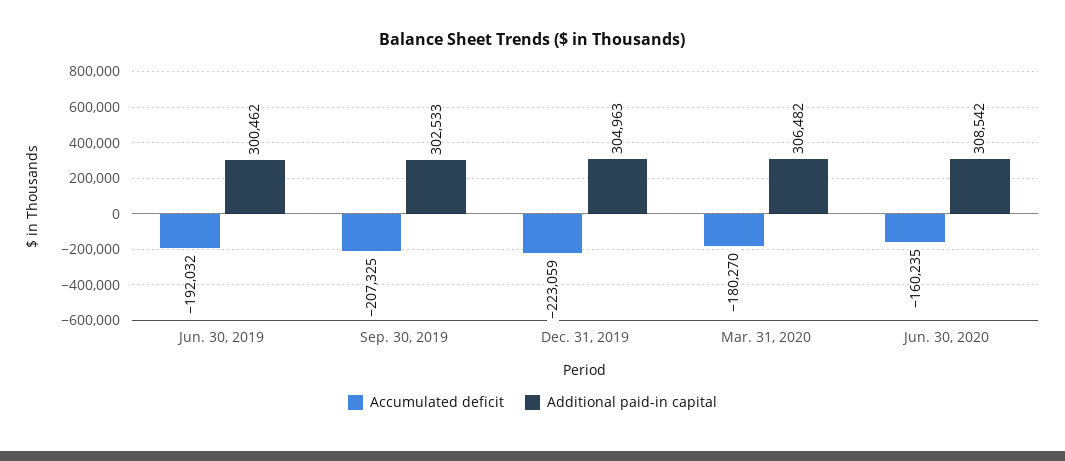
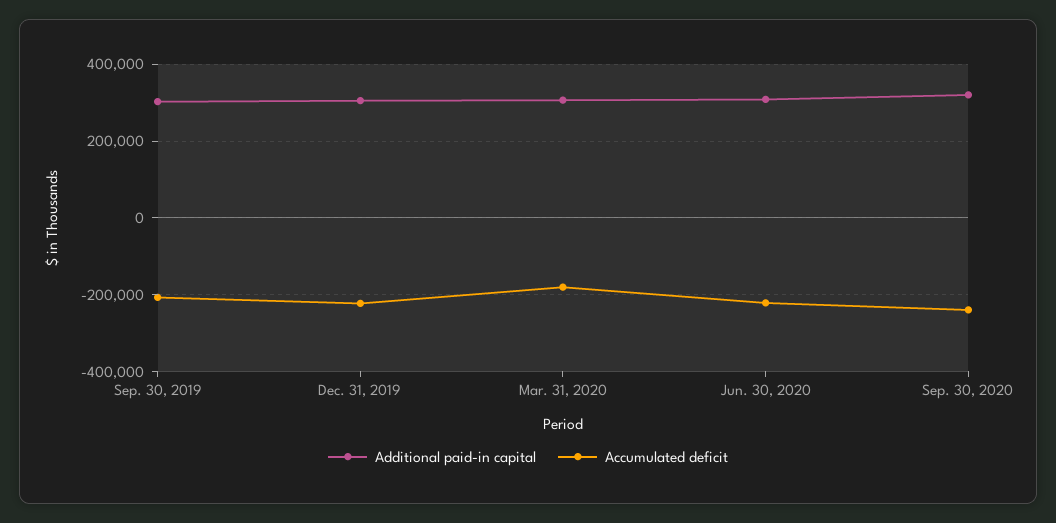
Accumulated deficit, Jun. 30, 2019: -192032 -> none
Additional paid-in capital, Jun. 30, 2019: 300462 -> none
Accumulated deficit, Jun. 30, 2020: -160235 -> -220000
Additional paid-in capital, Sep. 30, 2020: none -> 320000
Accumulated deficit, Sep. 30, 2020: none -> -240000

